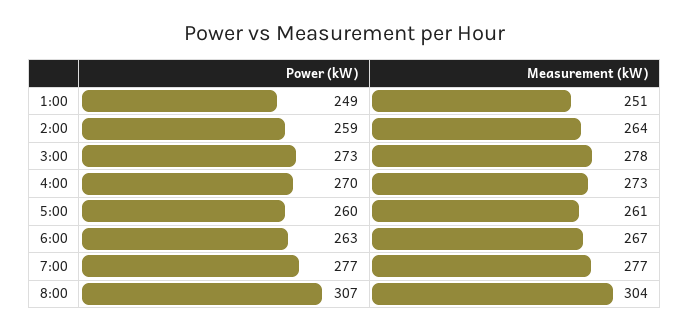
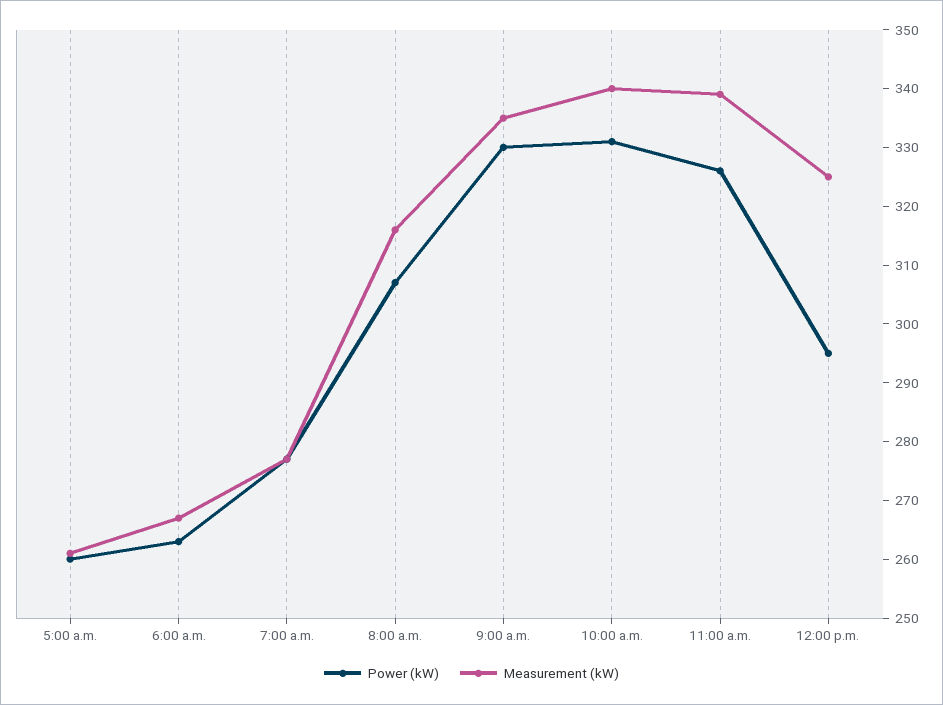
Power (kW), 1:00: 249 -> none
Measurement (kW), 1:00: 251 -> none
Power (kW), 2:00: 259 -> none
Measurement (kW), 2:00: 264 -> none
Power (kW), 3:00: 273 -> none
Measurement (kW), 3:00: 278 -> none
Power (kW), 4:00: 270 -> none
Measurement (kW), 4:00: 273 -> none
Measurement (kW), 8:00: 304 -> 315
Power (kW), 9:00 a.m.: none -> 330
Measurement (kW), 9:00 a.m.: none -> 335
Power (kW), 10:00 a.m.: none -> 330
Measurement (kW), 10:00 a.m.: none -> 340
Power (kW), 11:00 a.m.: none -> 325
Measurement (kW), 11:00 a.m.: none -> 340
Power (kW), 12:00 p.m.: none -> 295
Measurement (kW), 12:00 p.m.: none -> 325

